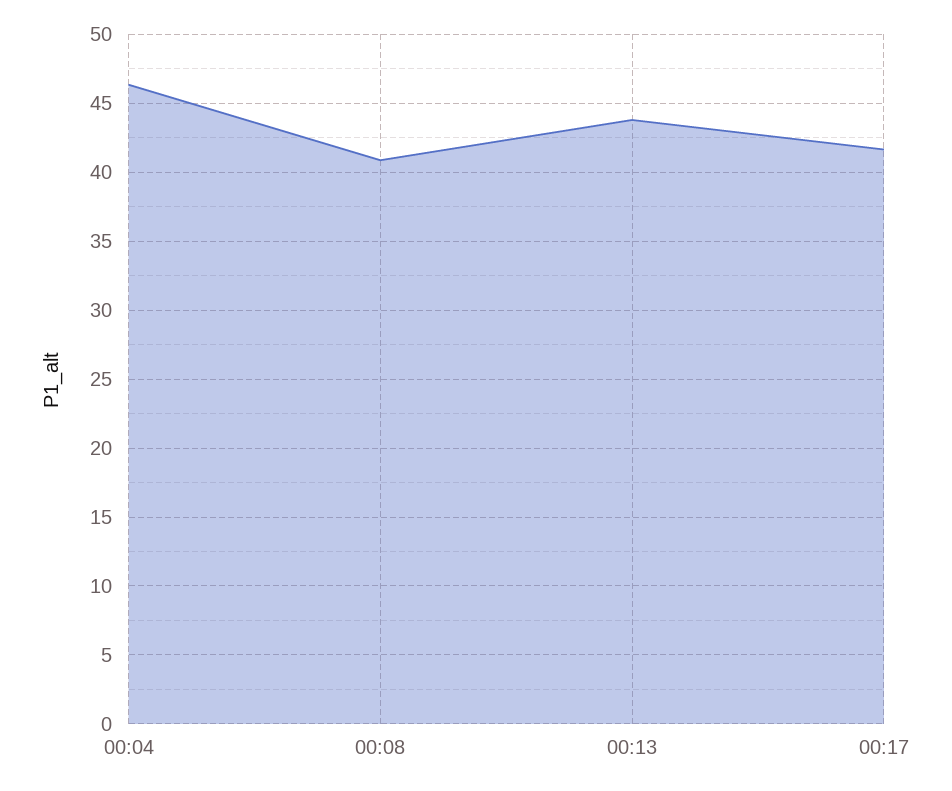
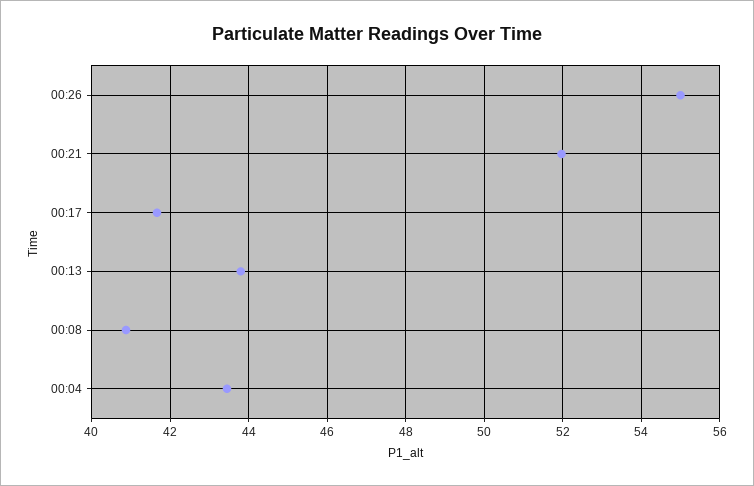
00:04: 46.5 -> 43.4
00:26: none -> 55
00:21: none -> 52

